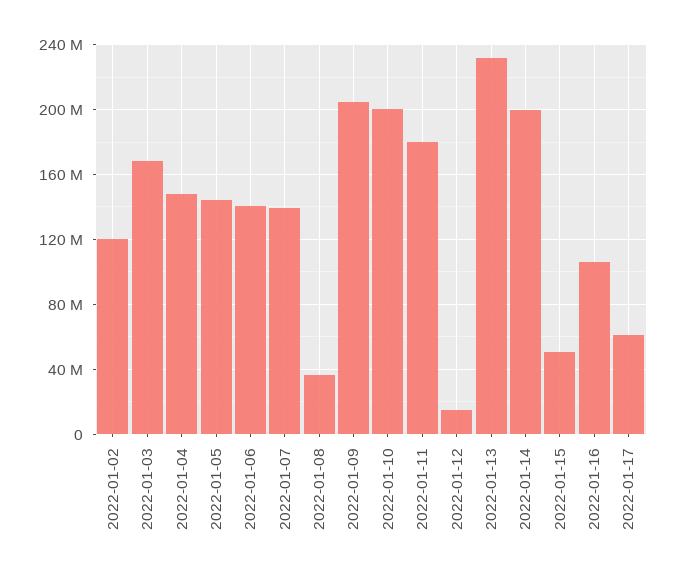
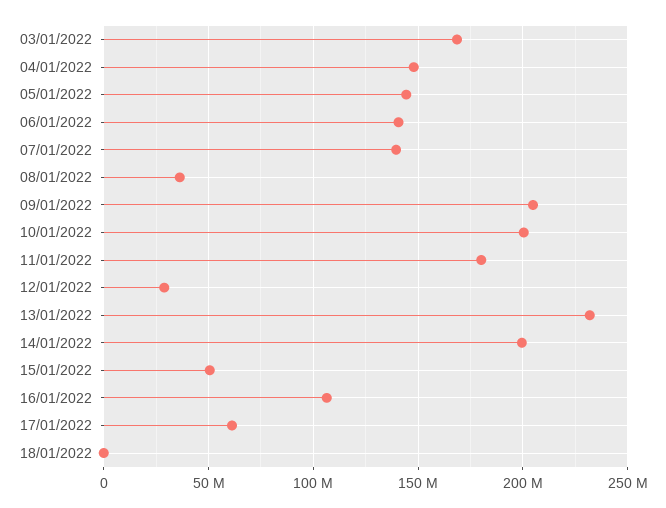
2022-01-02: 120000000 -> none
2022-01-12: 15000000 -> 30000000
18/01/2022: none -> 0

